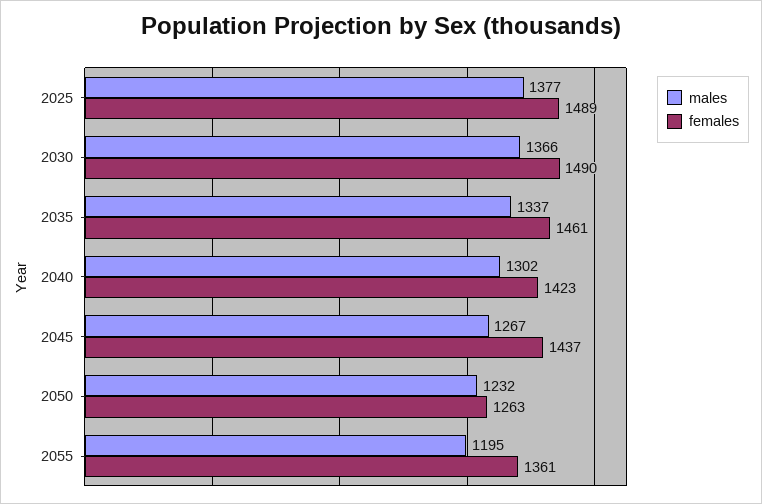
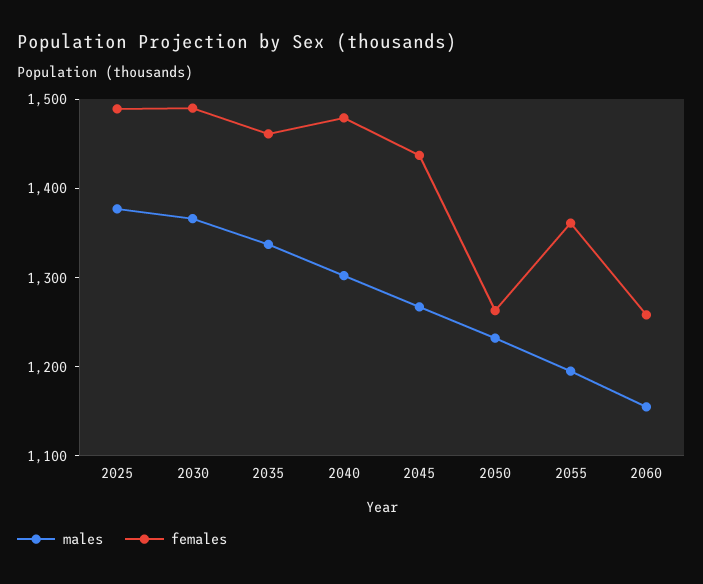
females, 2040: 1423 -> 1480
males, 2060: none -> 1160
females, 2060: none -> 1260

